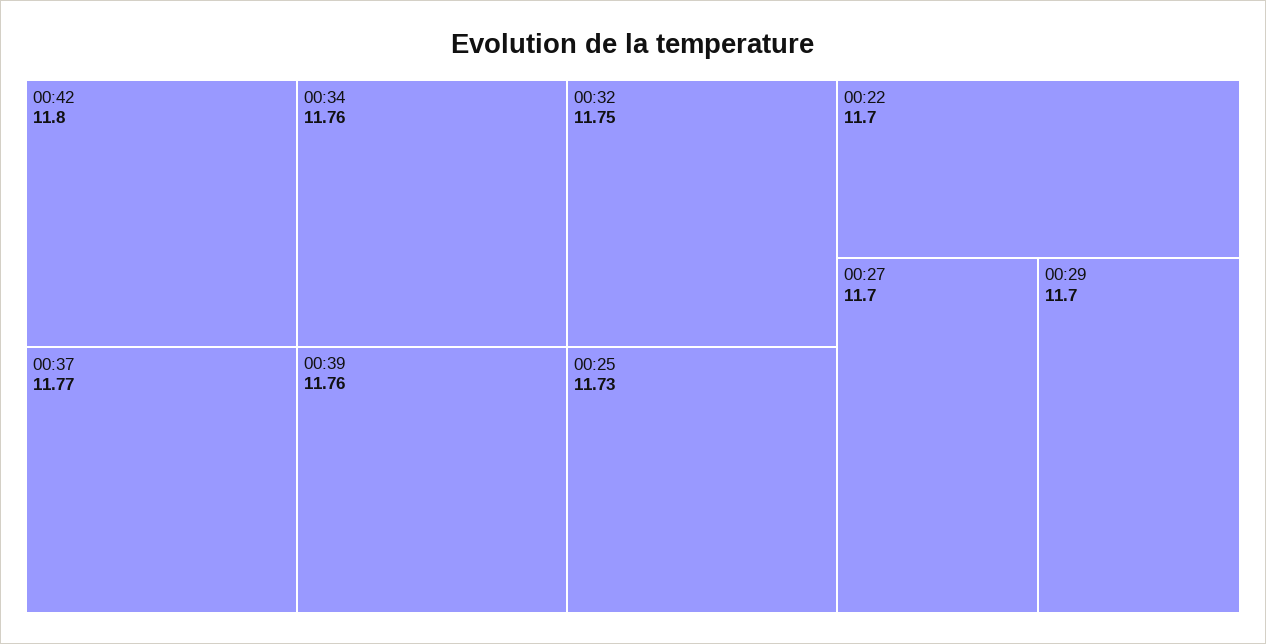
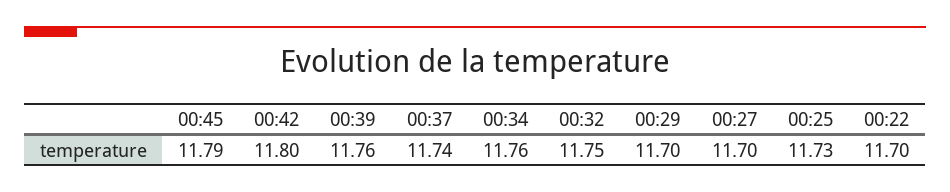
00:37: 11.77 -> 11.74
00:45: none -> 11.79

